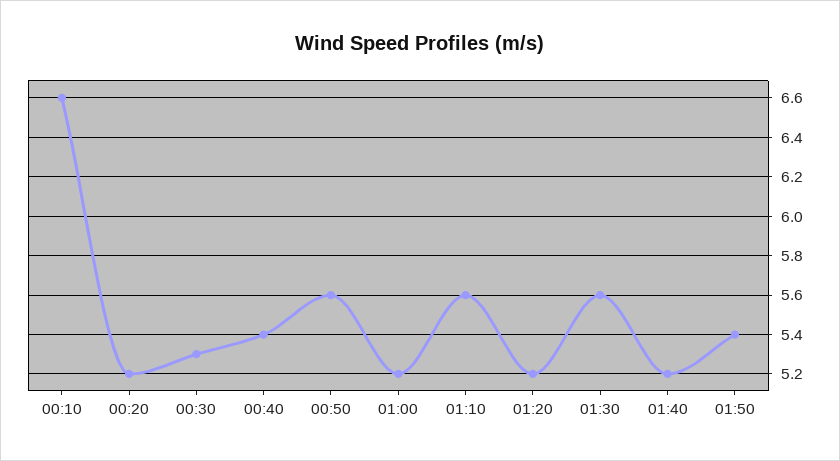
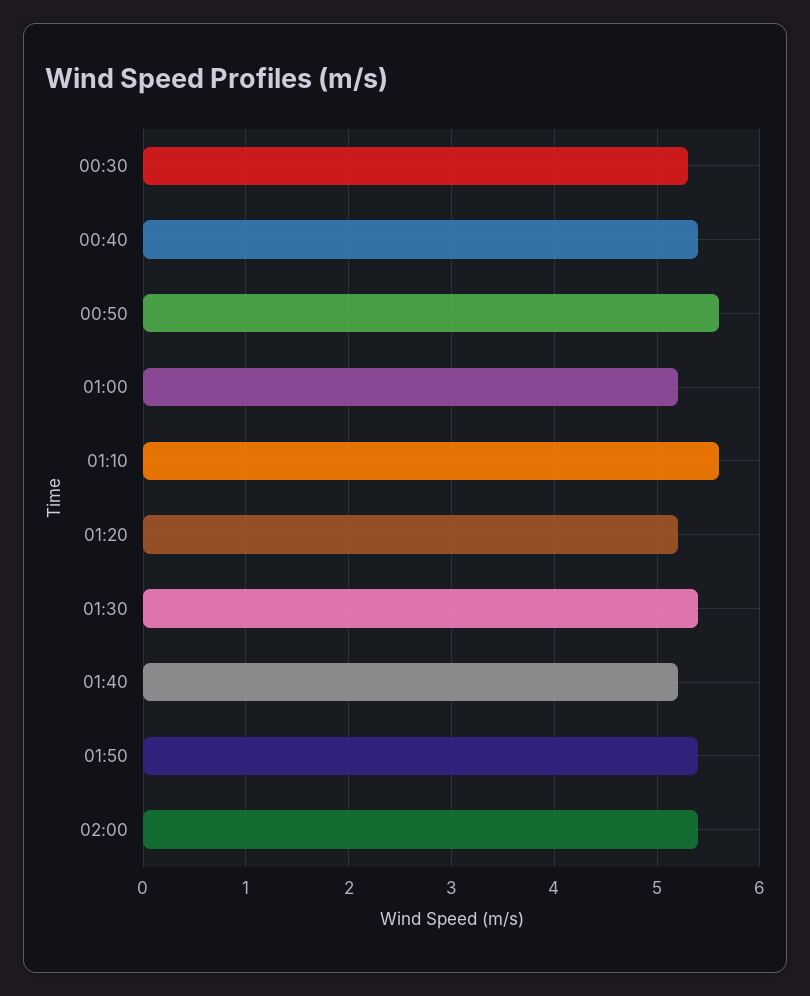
00:10: 6.6 -> none
00:20: 5.2 -> none
01:30: 5.6 -> 5.4
02:00: none -> 5.4

